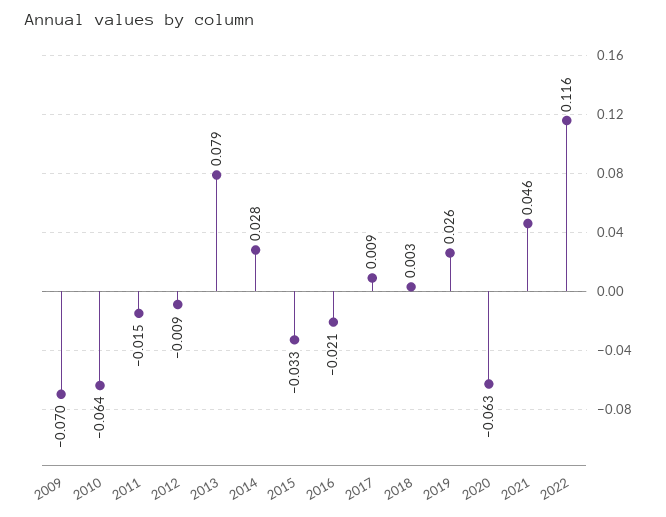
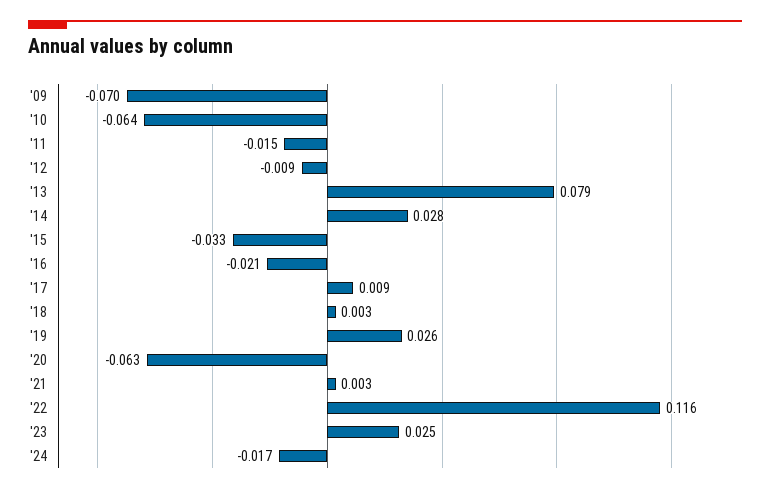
2021: 0.046 -> 0.003
'23: none -> 0.025
'24: none -> -0.017

